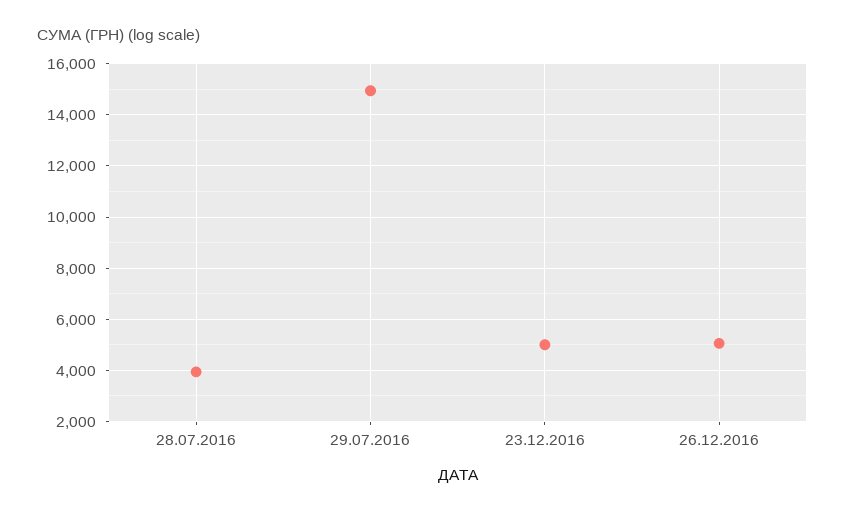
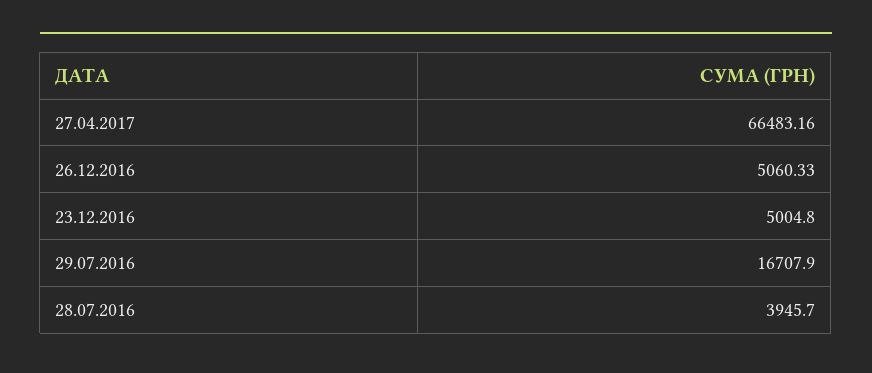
29.07.2016: 15000 -> 16707.9
27.04.2017: none -> 66483.16

